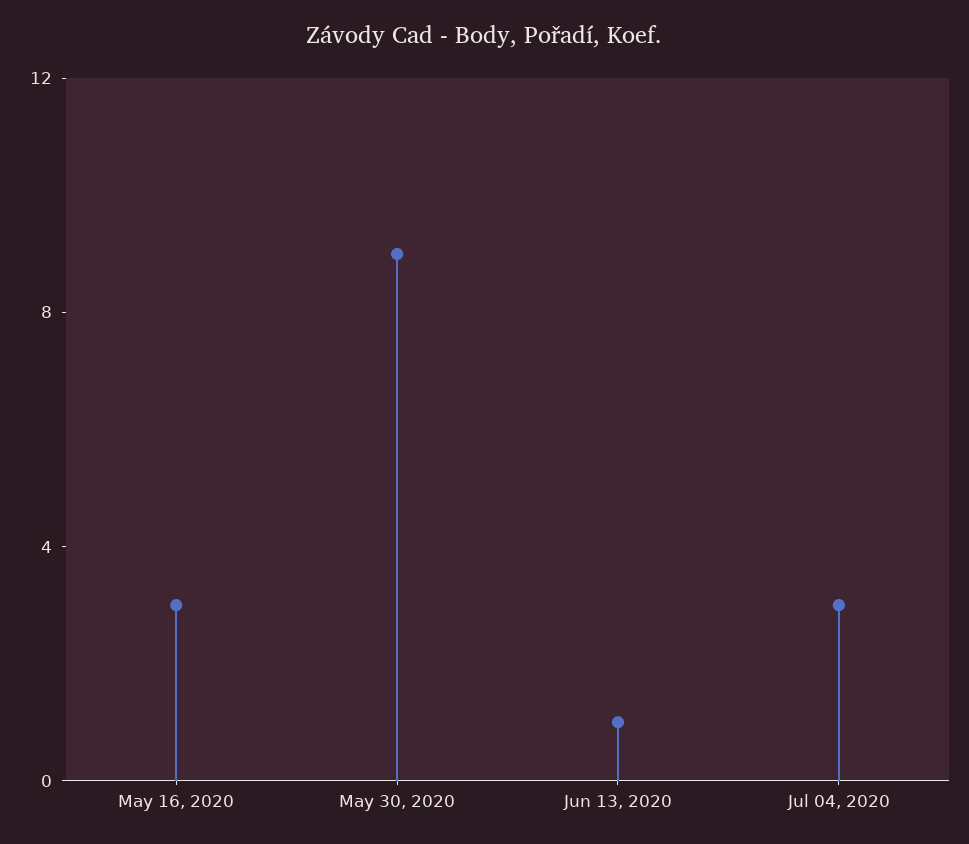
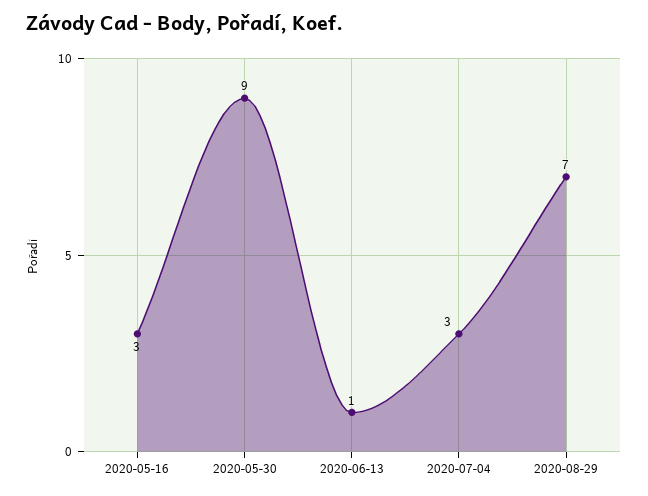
2020-08-29: none -> 7

